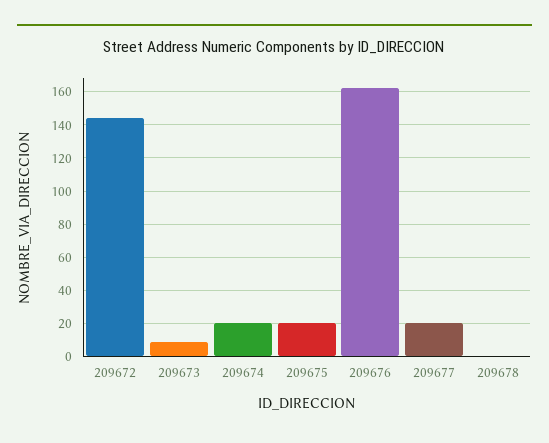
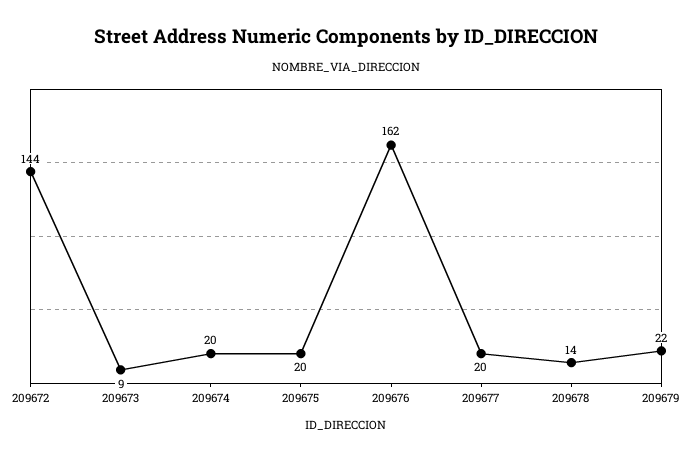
209678: 0 -> 14
209679: none -> 22

